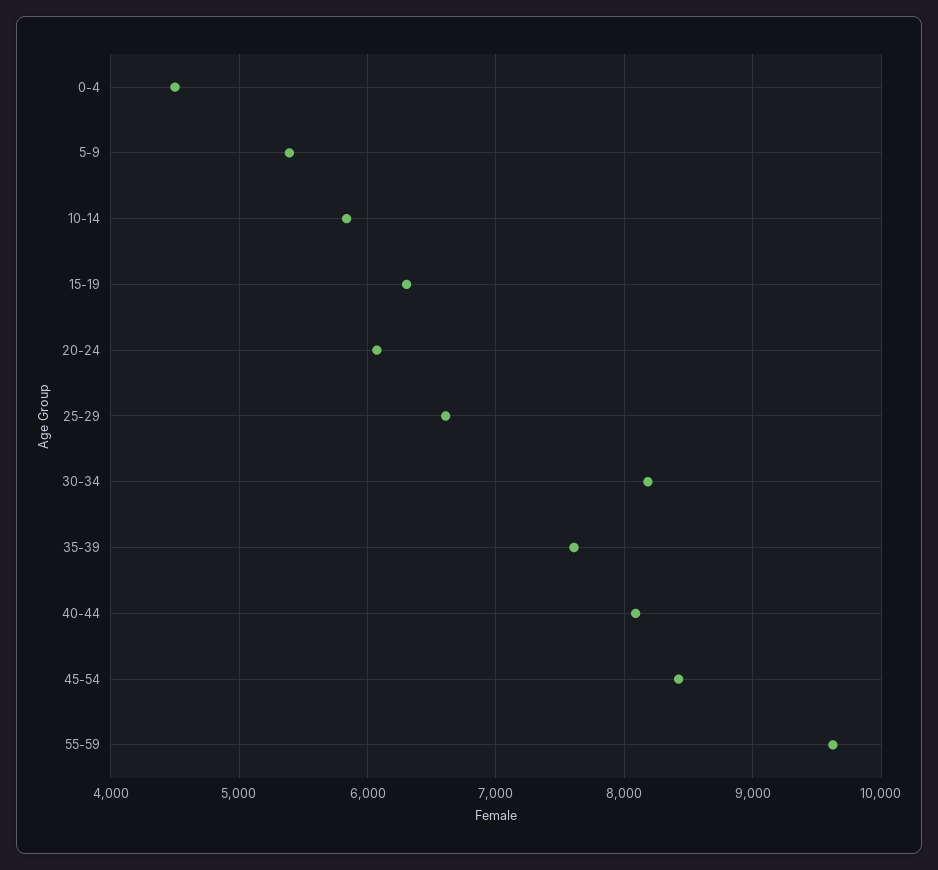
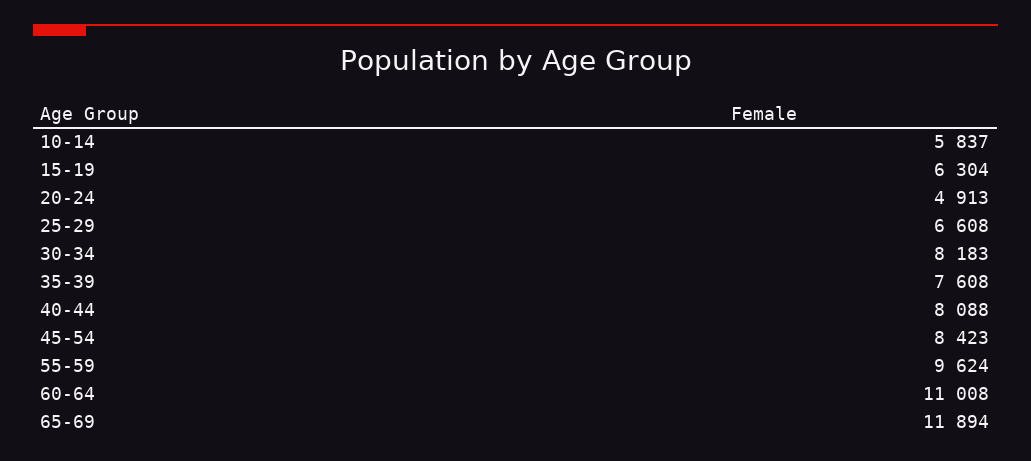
0-4: 4500 -> none
5-9: 5400 -> none
20-24: 6100 -> 4913
60-64: none -> 11008
65-69: none -> 11894

